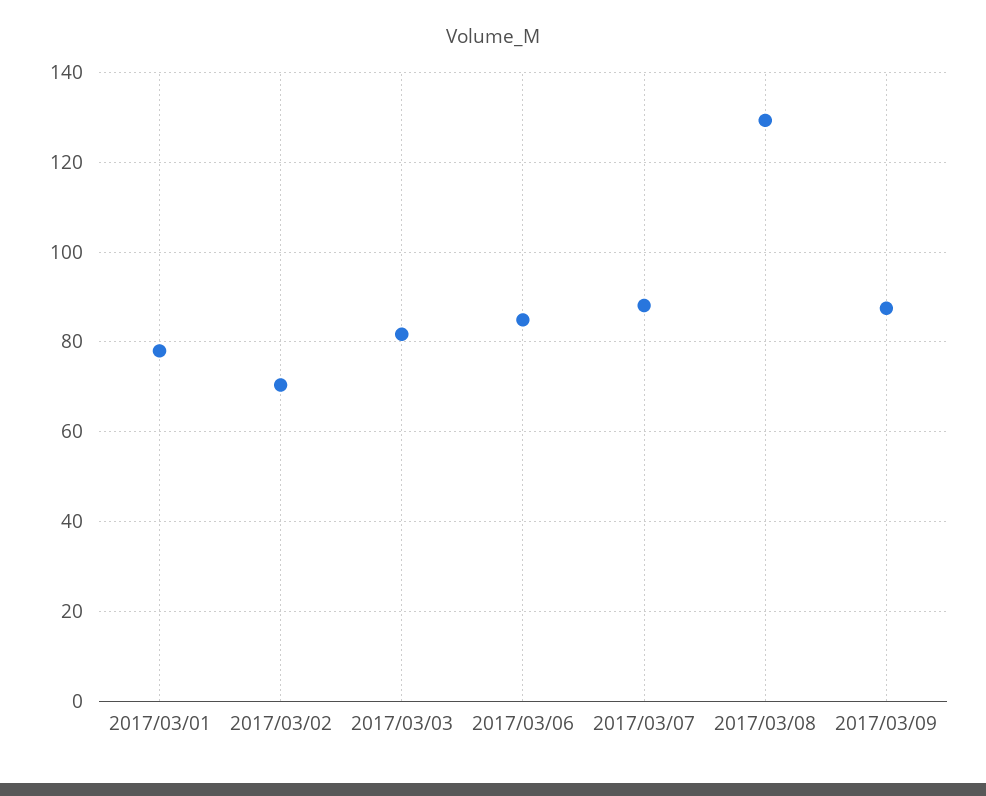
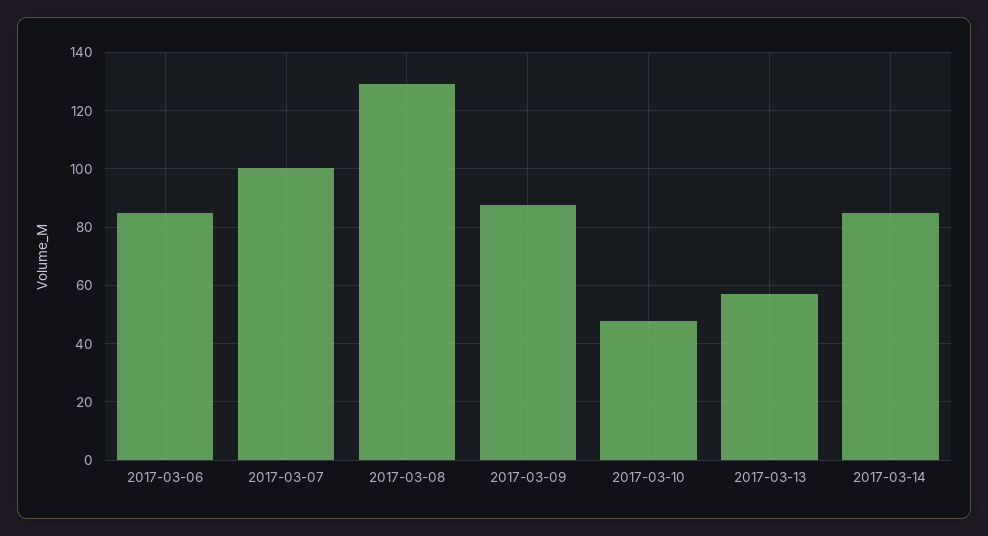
2017/03/01: 78 -> none
2017/03/02: 70 -> none
2017/03/03: 82 -> none
2017/03/07: 88 -> 100
2017-03-10: none -> 47.5
2017-03-13: none -> 57.5
2017-03-14: none -> 85

